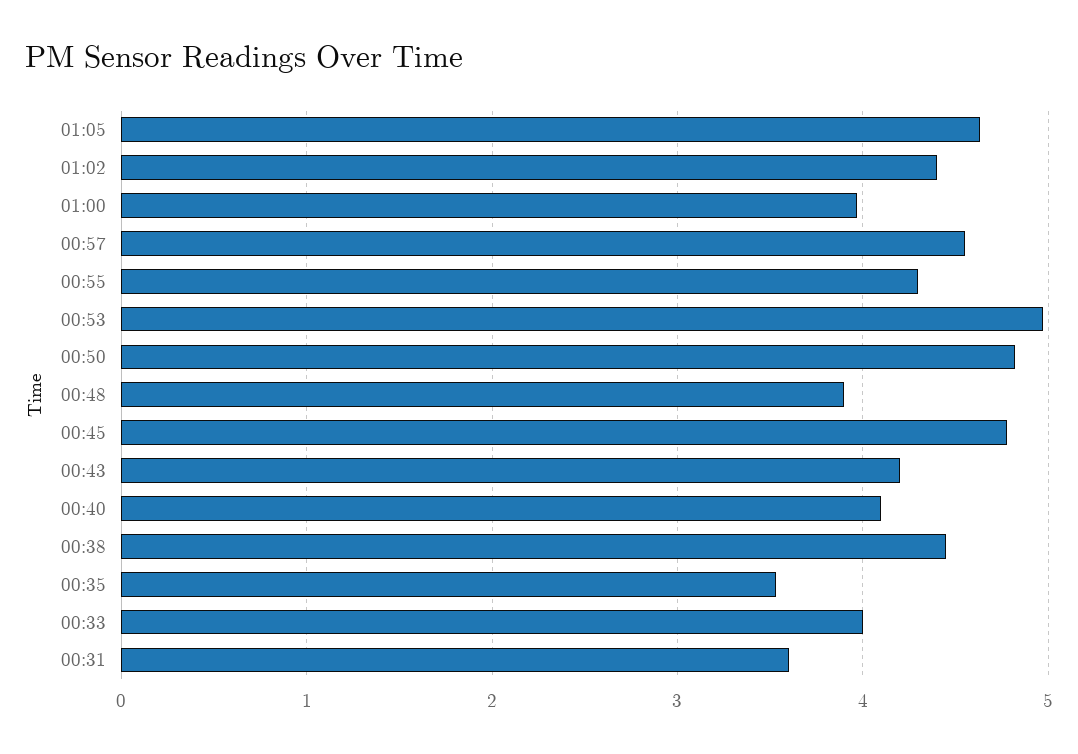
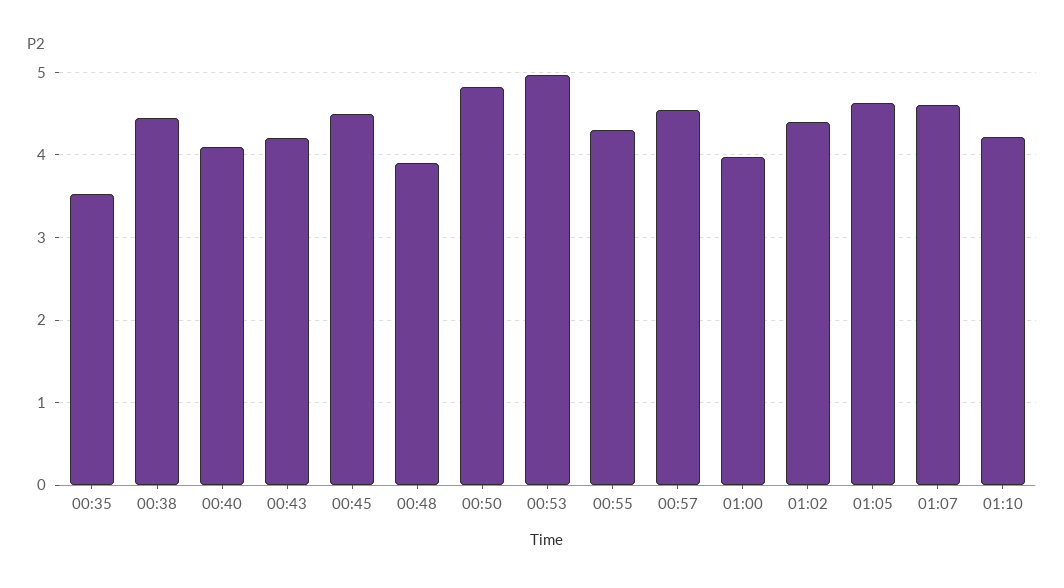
00:45: 4.8 -> 4.5
00:33: 4 -> none
00:31: 3.6 -> none
01:07: none -> 4.6
01:10: none -> 4.2

